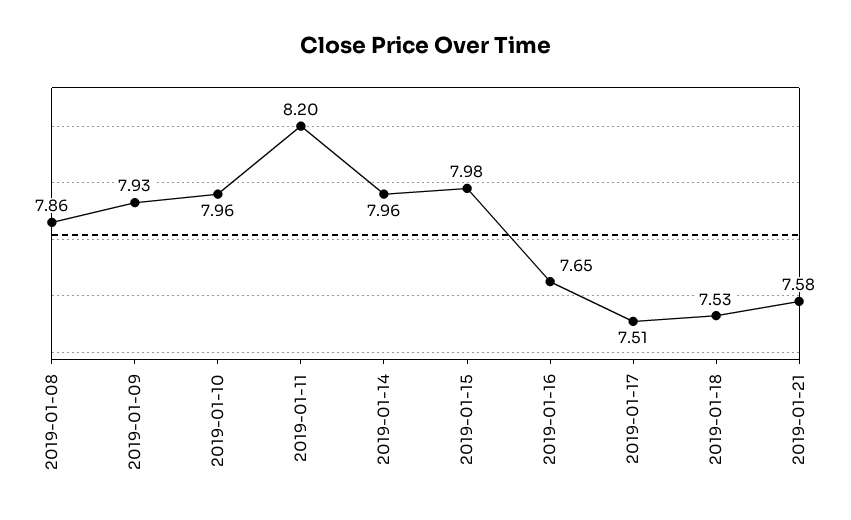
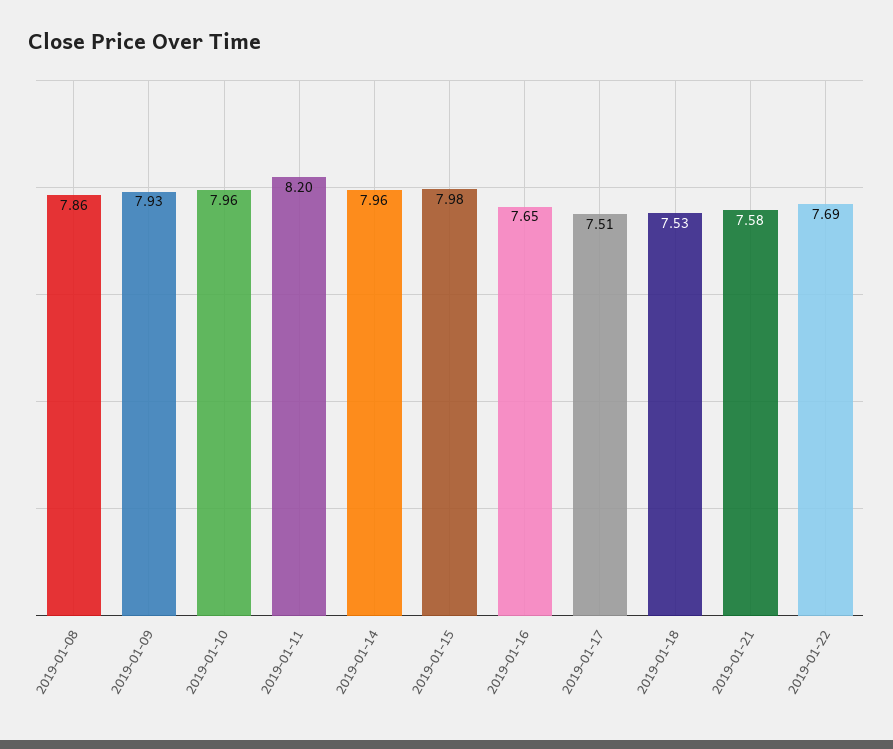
2019-01-22: none -> 7.69

